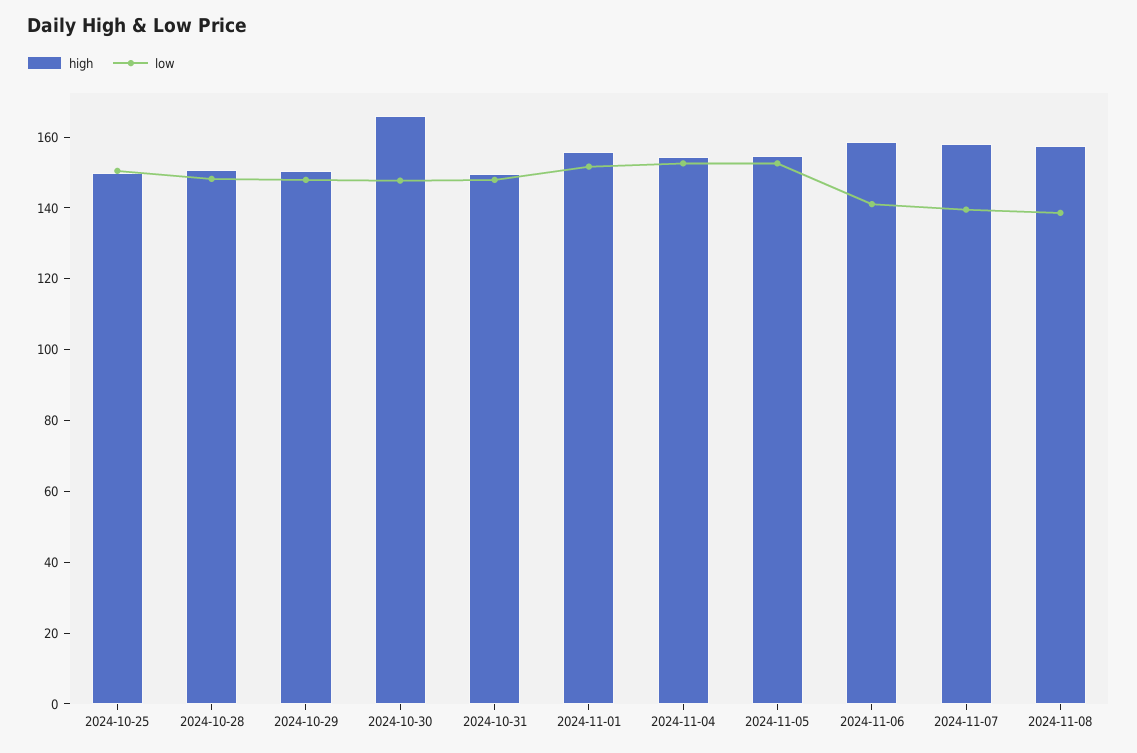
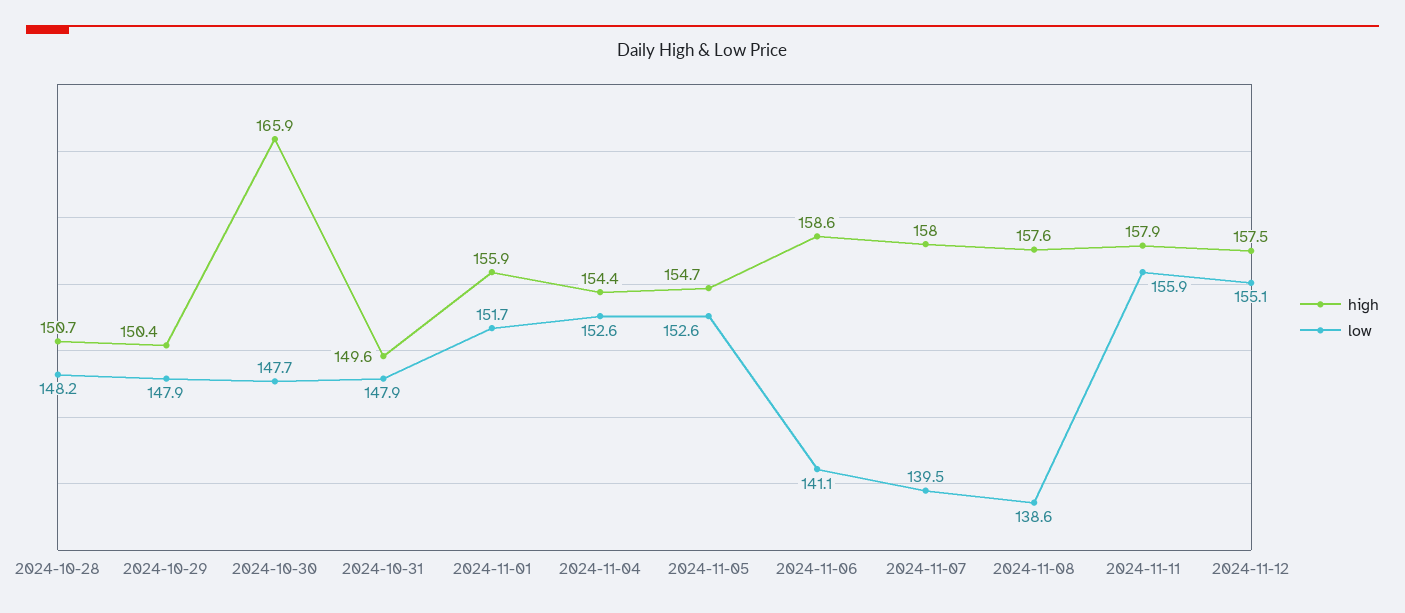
high, 2024-10-25: 150 -> none
low, 2024-10-25: 150 -> none
high, 2024-11-11: none -> 157.9
low, 2024-11-11: none -> 155.9
high, 2024-11-12: none -> 157.5
low, 2024-11-12: none -> 155.1

